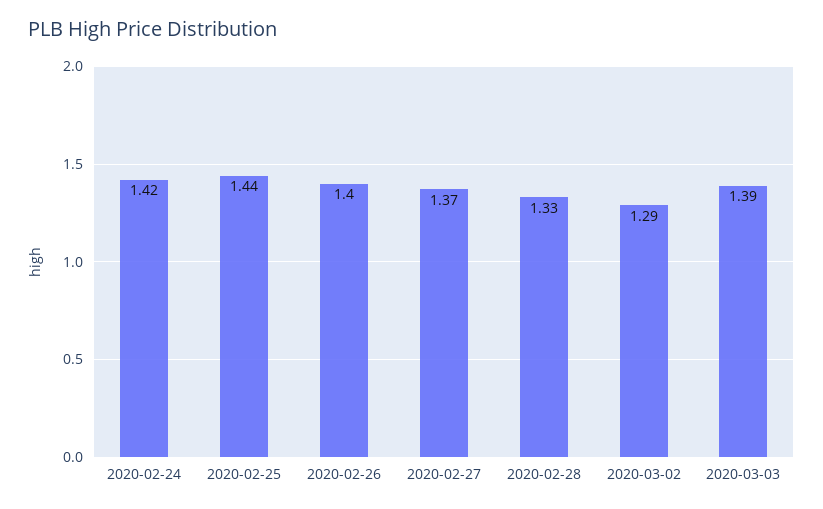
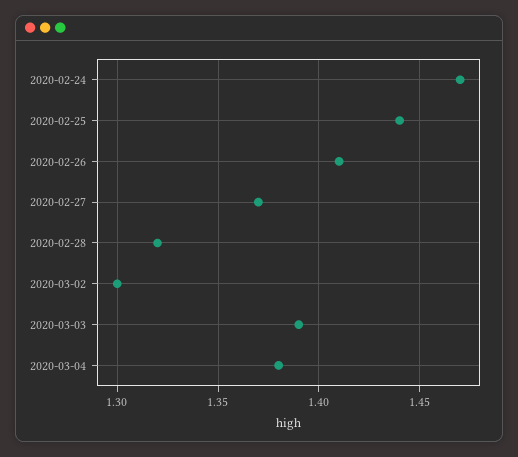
2020-02-24: 1.42 -> 1.47
2020-02-26: 1.4 -> 1.41
2020-02-28: 1.33 -> 1.32
2020-03-02: 1.29 -> 1.3
2020-03-04: none -> 1.38

